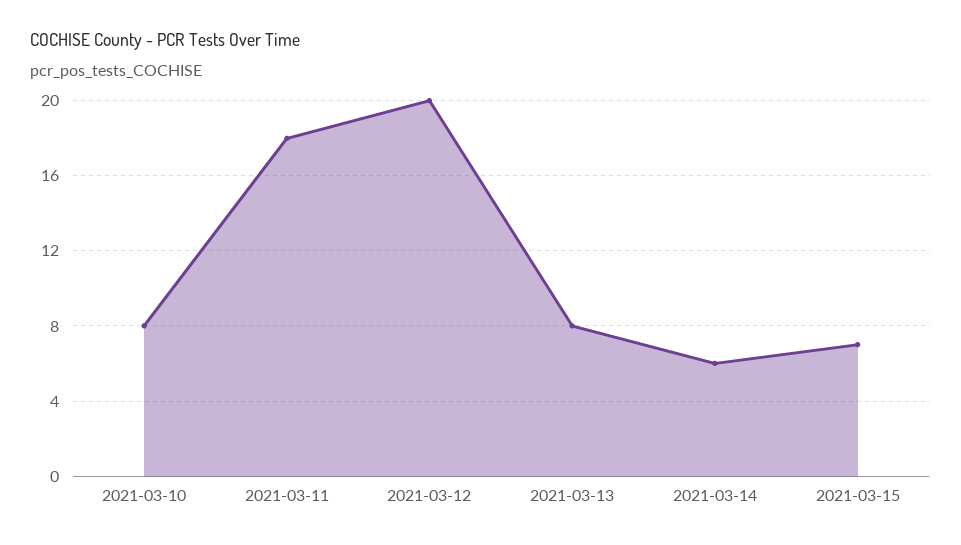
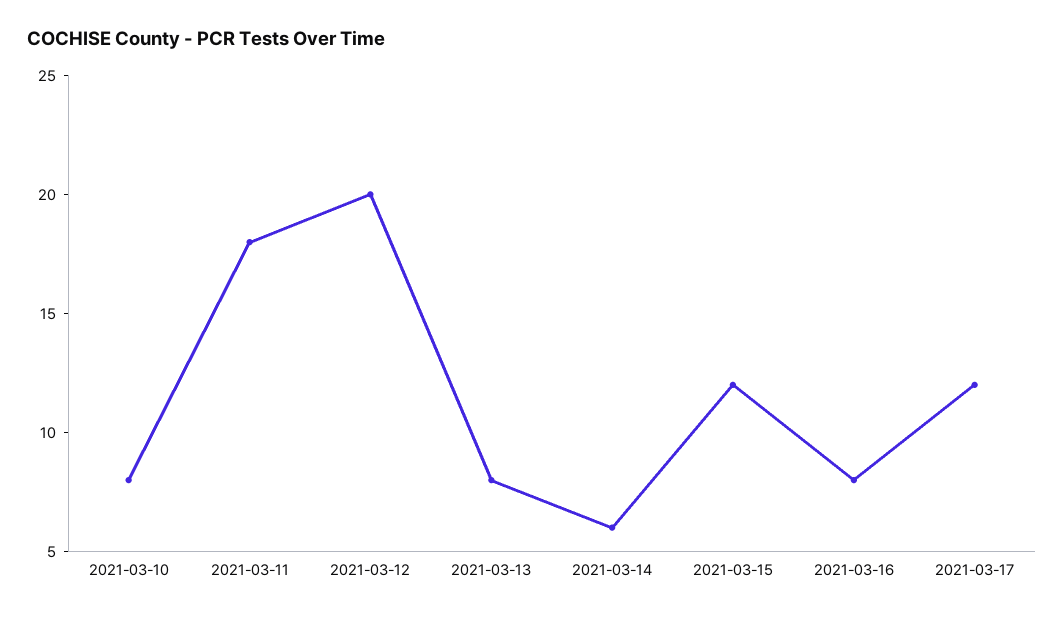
2021-03-15: 7 -> 12
2021-03-16: none -> 8
2021-03-17: none -> 12

